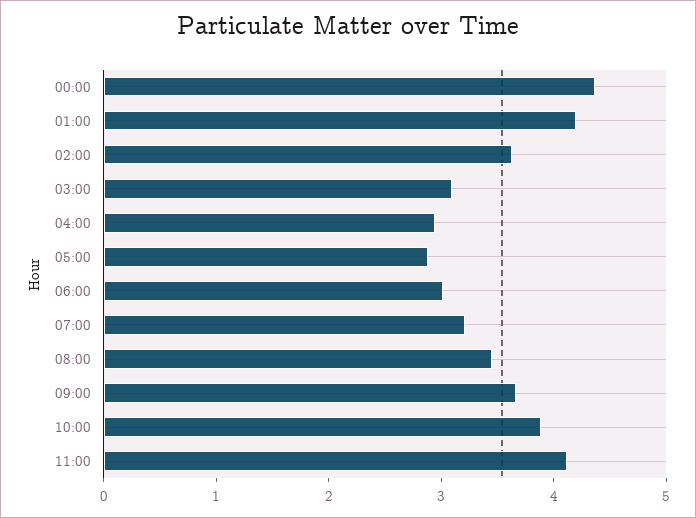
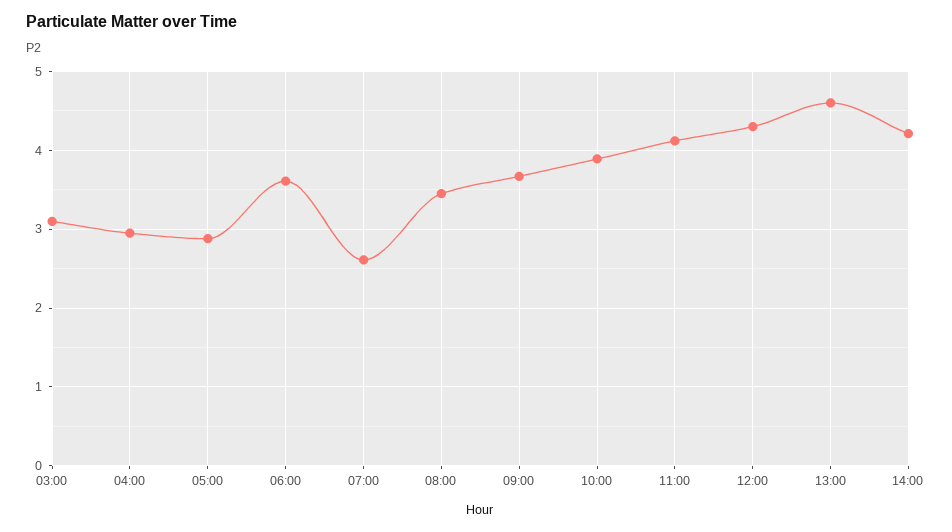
00:00: 4.4 -> none
01:00: 4.2 -> none
02:00: 3.6 -> none
06:00: 3 -> 3.6
07:00: 3.2 -> 2.6
12:00: none -> 4.3
13:00: none -> 4.6
14:00: none -> 4.2

